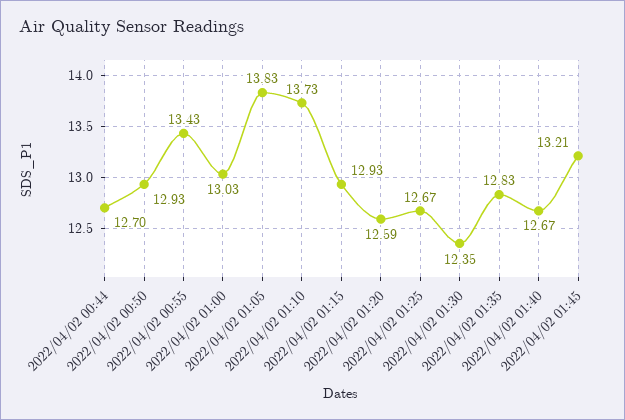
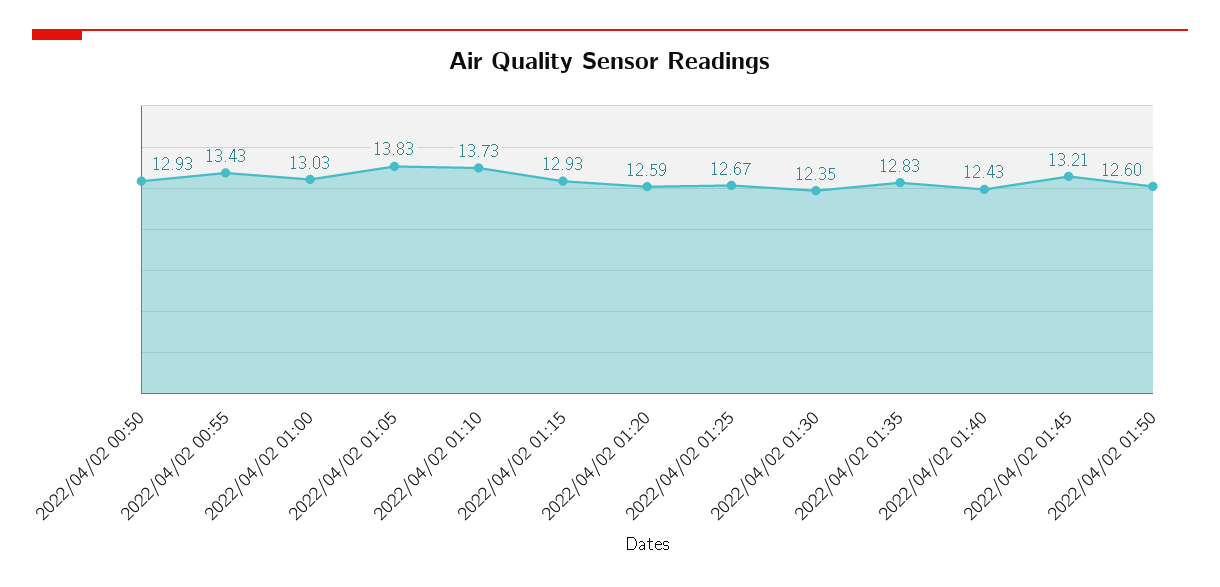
2022/04/02 00:44: 12.7 -> none
2022/04/02 01:40: 12.67 -> 12.43
2022/04/02 01:50: none -> 12.6

